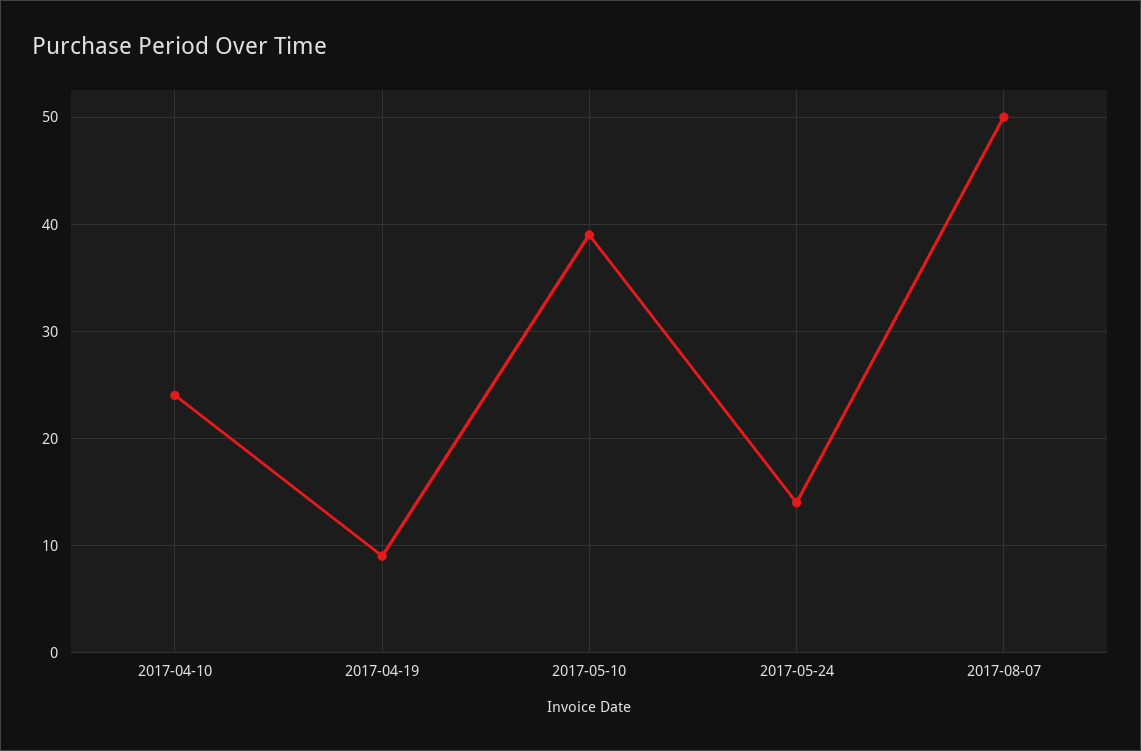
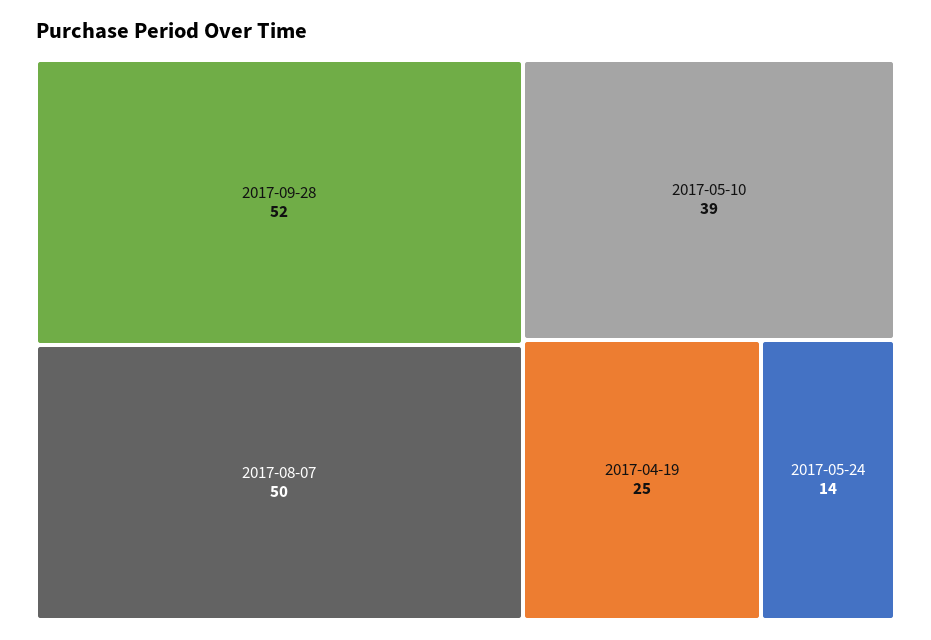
2017-04-10: 24 -> none
2017-04-19: 9 -> 25
2017-09-28: none -> 52

